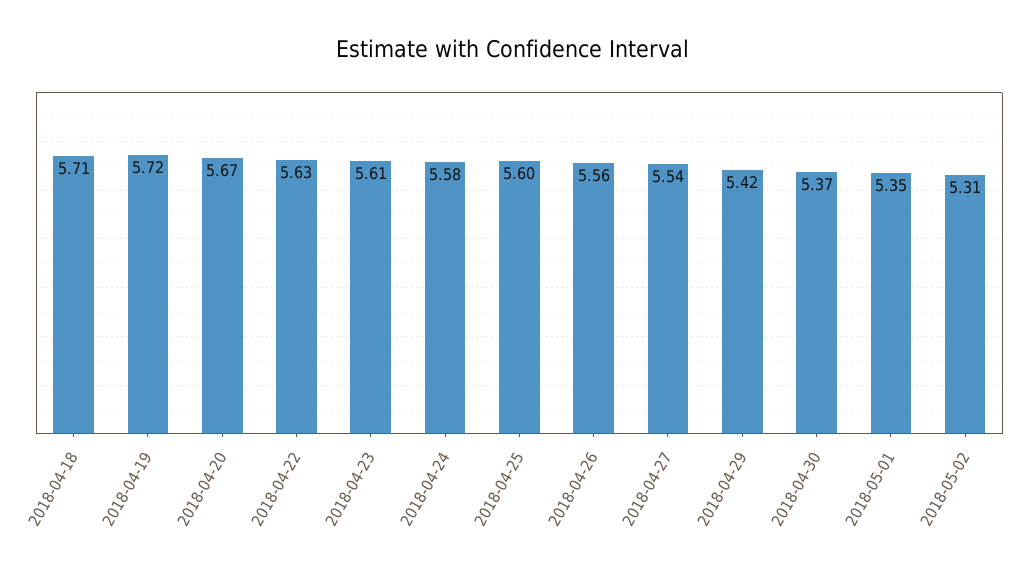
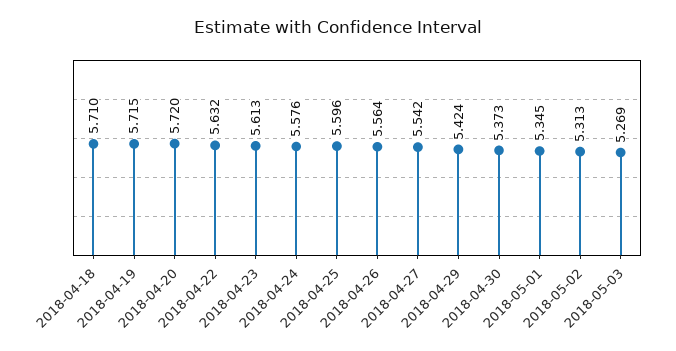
2018-04-20: 5.67 -> 5.72
2018-05-03: none -> 5.269

